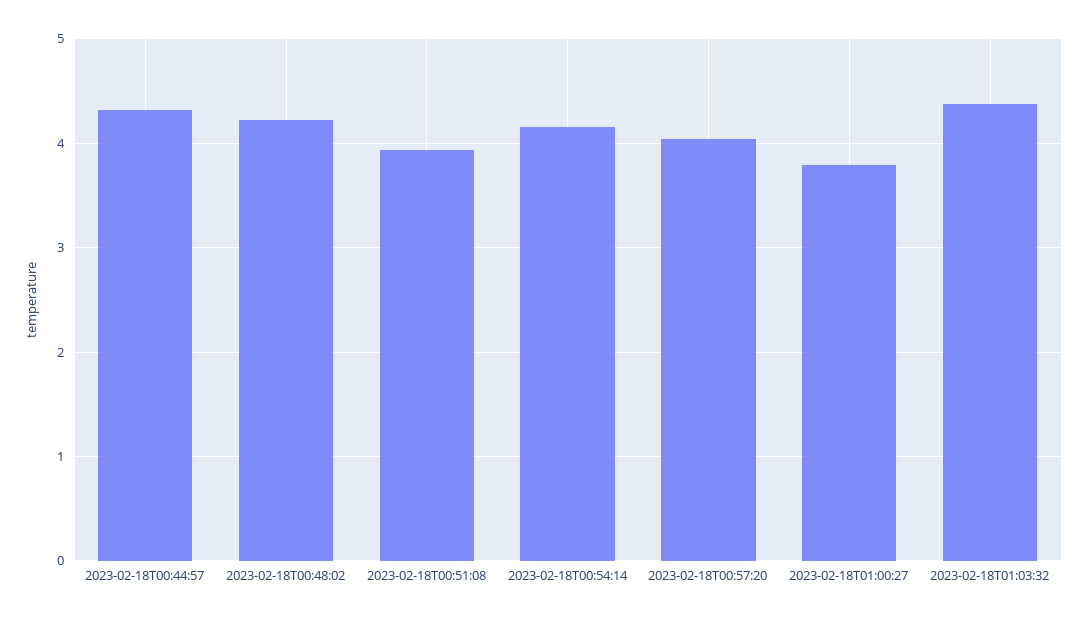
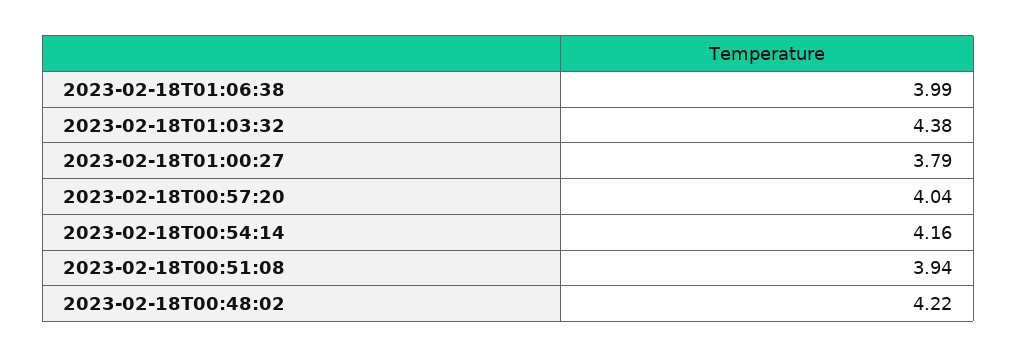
2023-02-18T00:44:57: 4.3 -> none
2023-02-18T01:06:38: none -> 3.99

